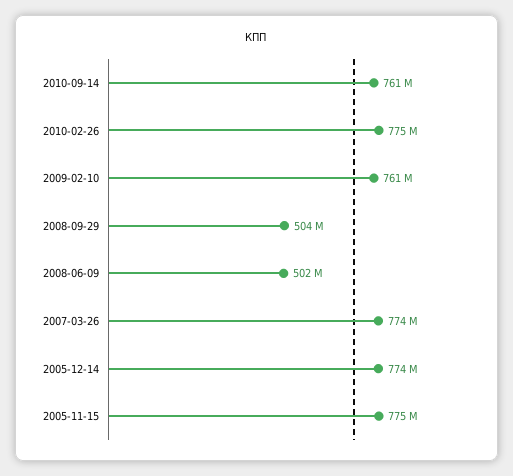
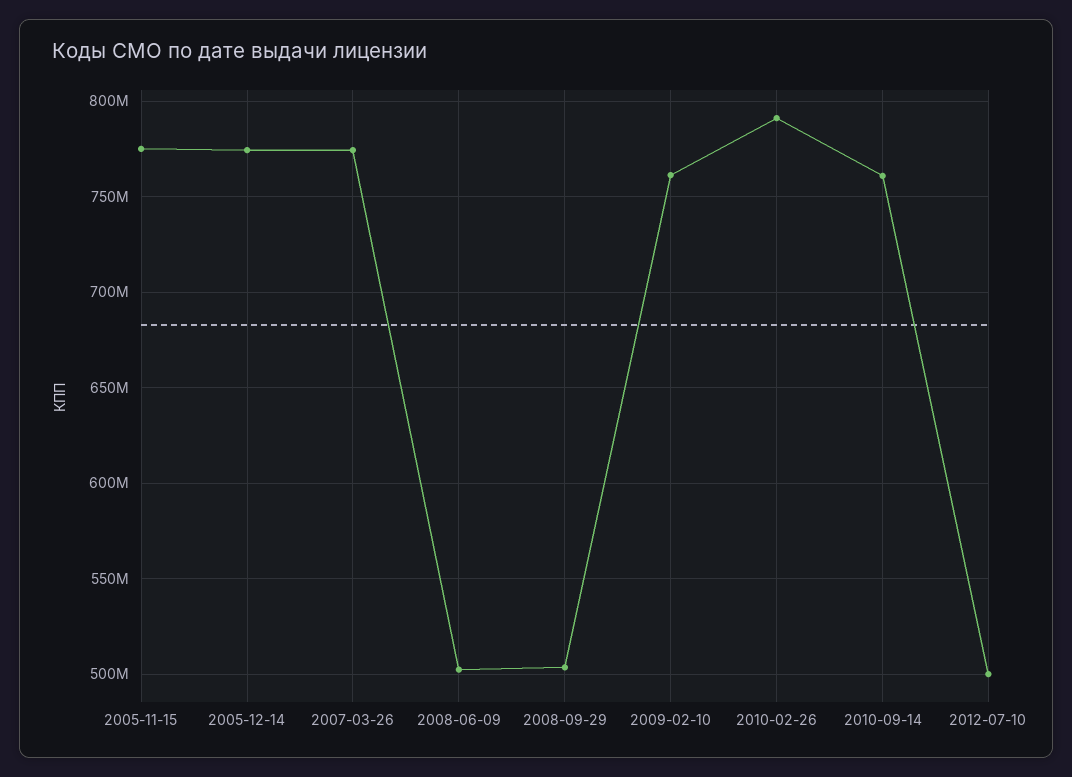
2010-02-26: 775000000 -> 790000000
2012-07-10: none -> 500000000

